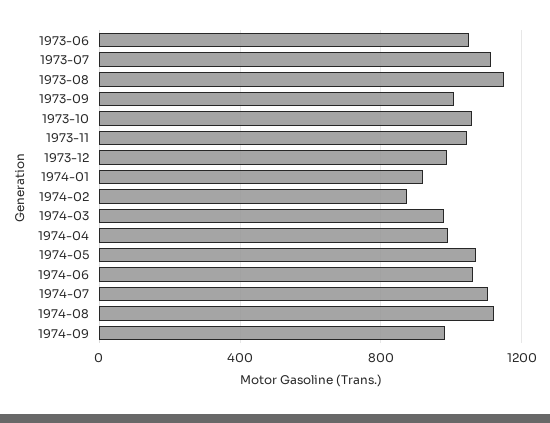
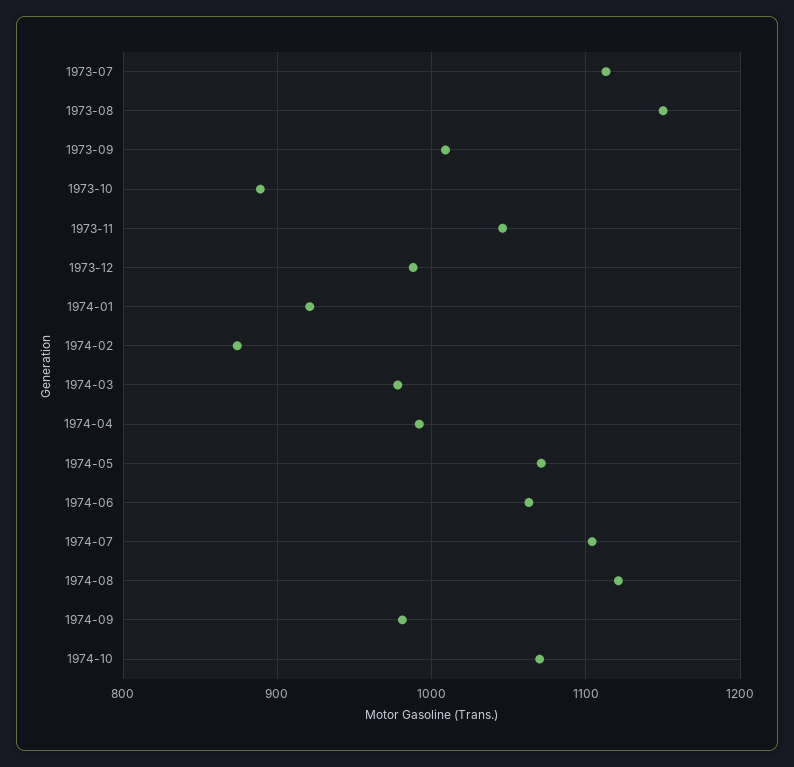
1973-06: 1050 -> none
1973-10: 1050 -> 890
1974-10: none -> 1070

